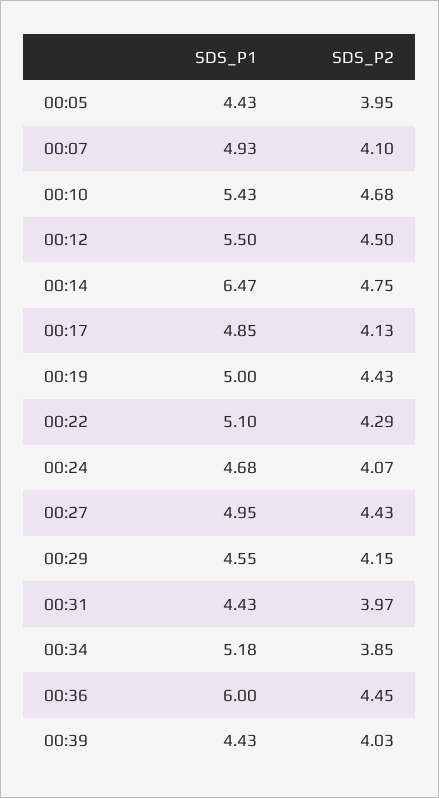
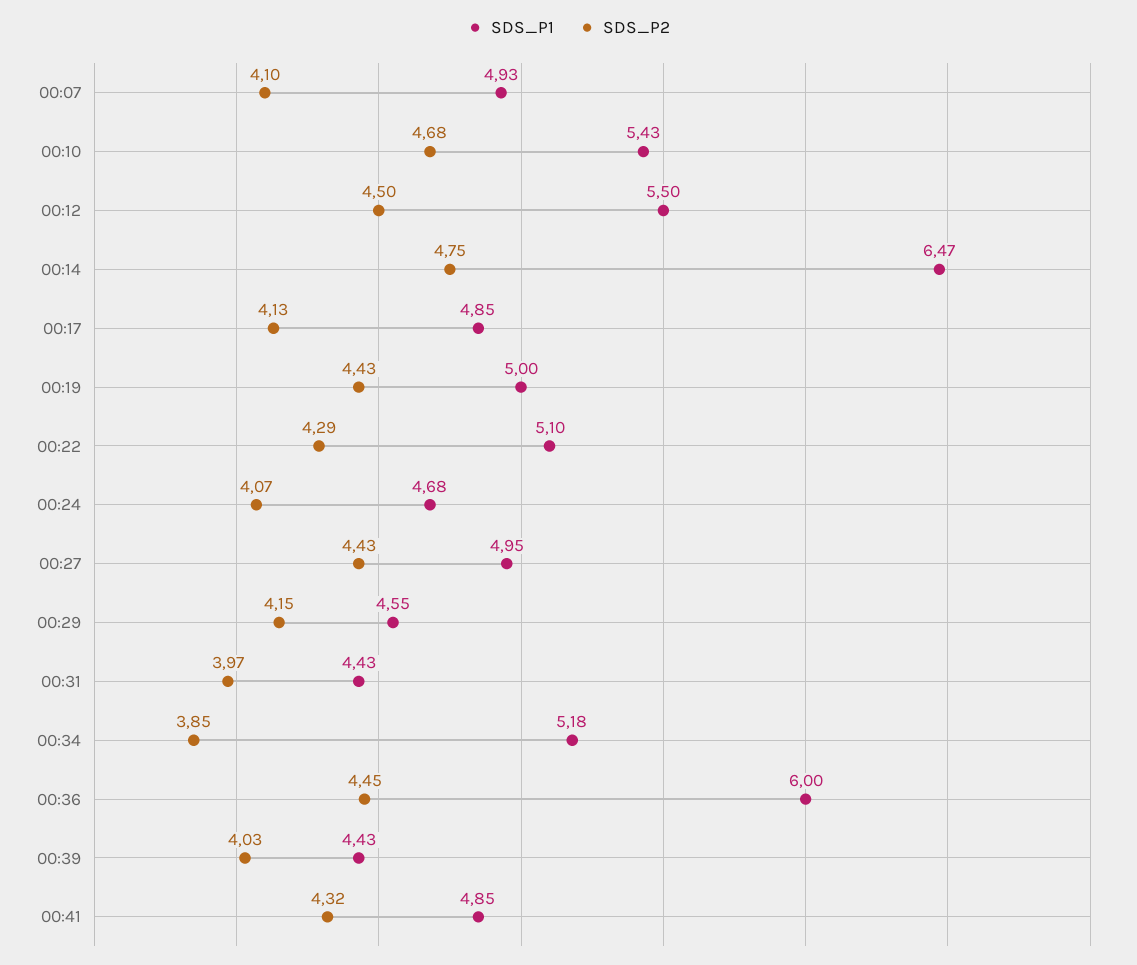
SDS_P1, 00:05: 4.43 -> none
SDS_P2, 00:05: 3.95 -> none
SDS_P1, 00:41: none -> 4.85
SDS_P2, 00:41: none -> 4.32

